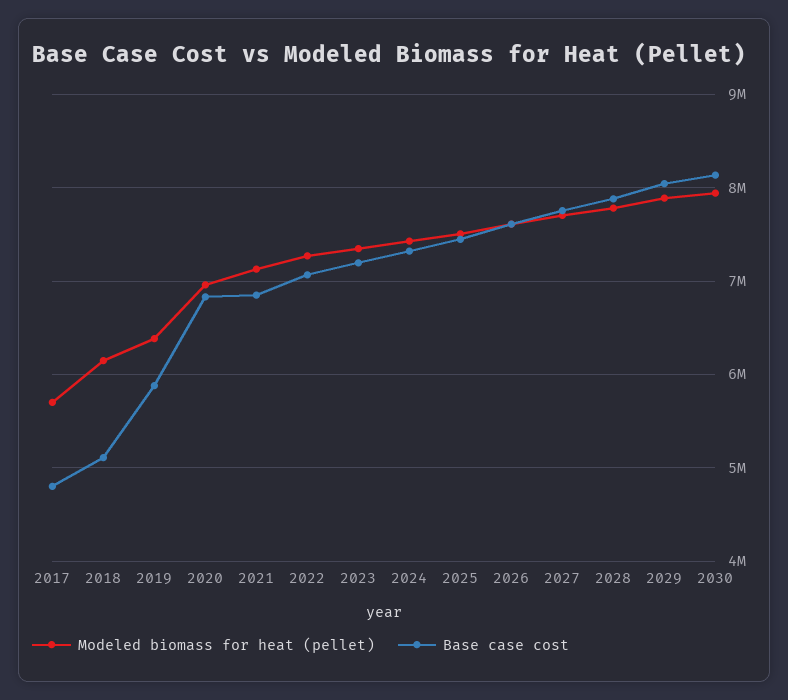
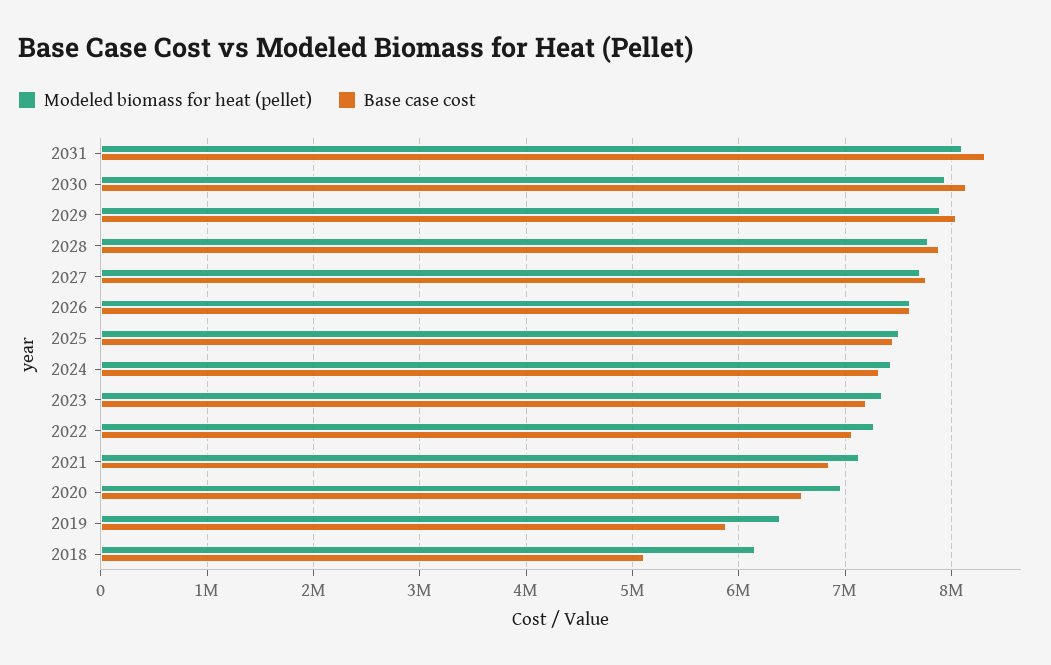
Modeled biomass for heat (pellet), 2017: 5700000 -> none
Base case cost, 2017: 4800000 -> none
Base case cost, 2020: 6800000 -> 6600000
Modeled biomass for heat (pellet), 2031: none -> 8100000
Base case cost, 2031: none -> 8300000

